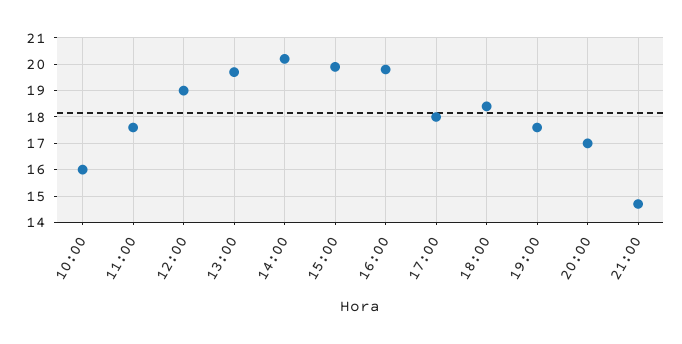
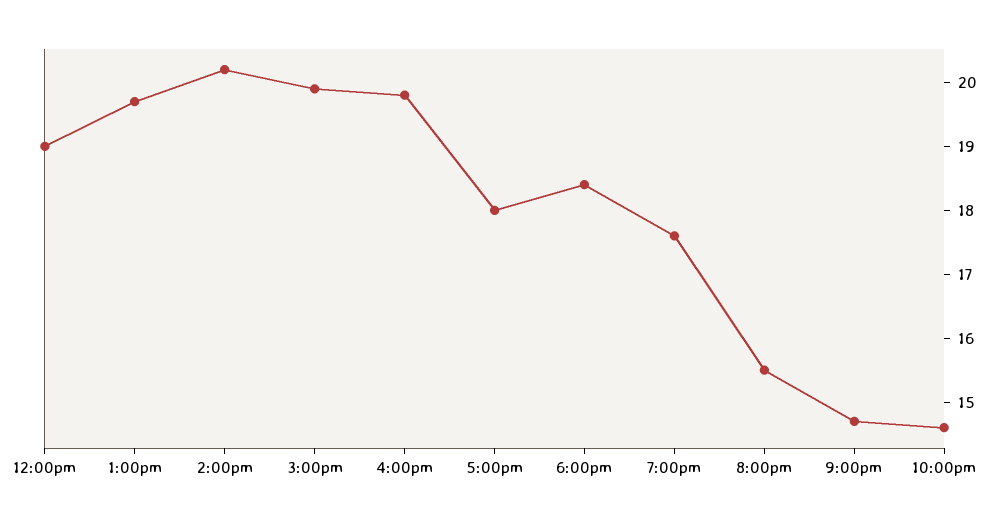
10:00: 16 -> none
11:00: 17.5 -> none
20:00: 17 -> 15.5
10:00pm: none -> 14.5

